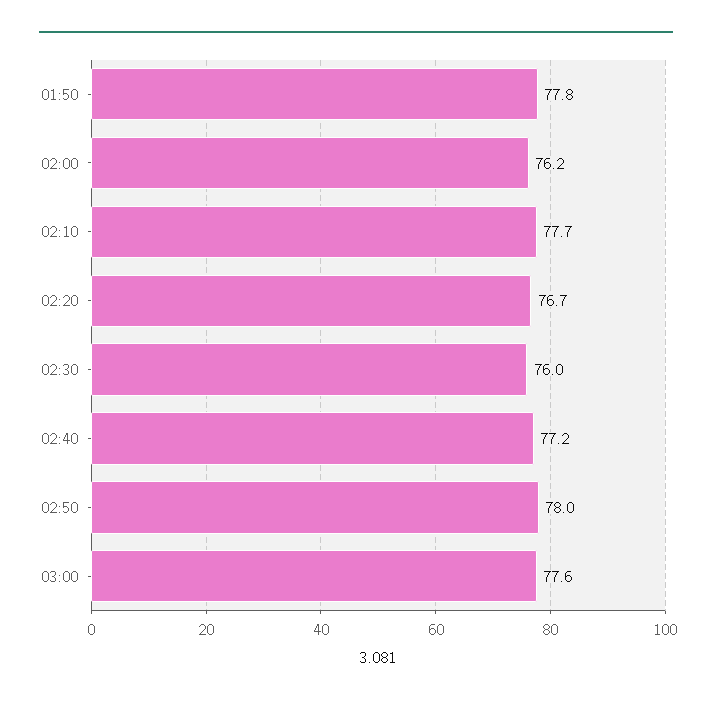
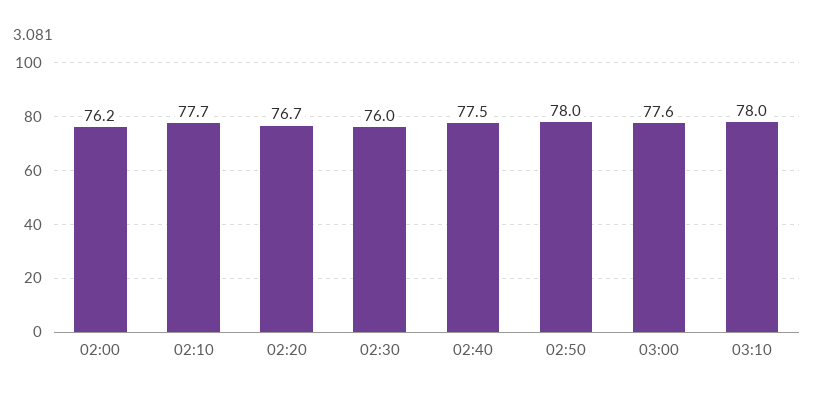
01:50: 77.8 -> none
02:40: 77.2 -> 77.5
03:10: none -> 78

